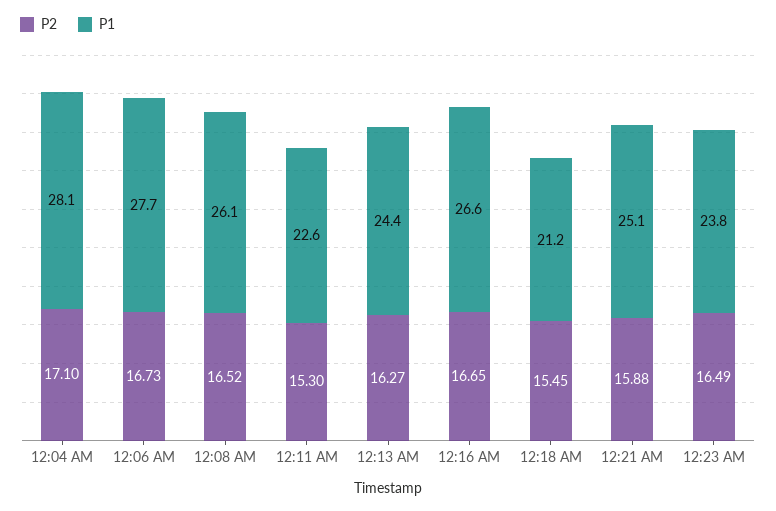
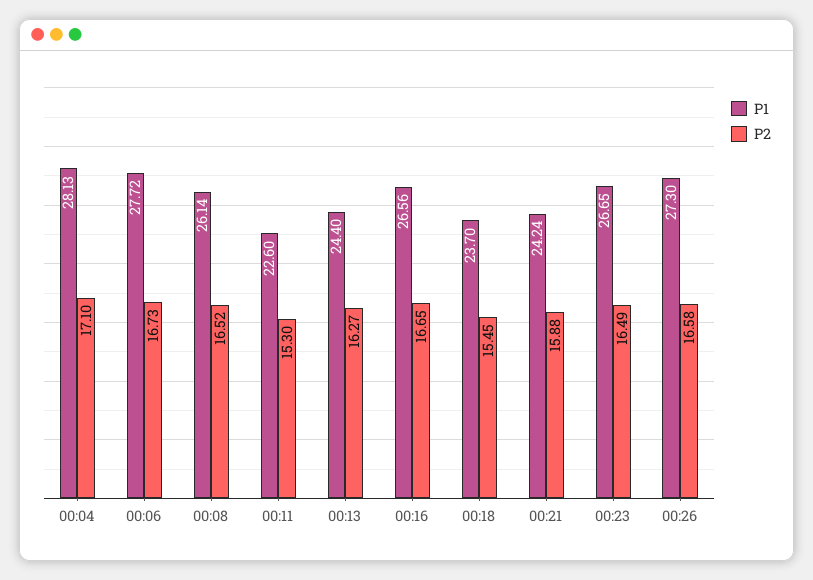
P1, 12:18 AM: 21.2 -> 23.7
P1, 12:21 AM: 25.1 -> 24.24
P1, 12:23 AM: 23.8 -> 26.65
P1, 00:26: none -> 27.3
P2, 00:26: none -> 16.58

